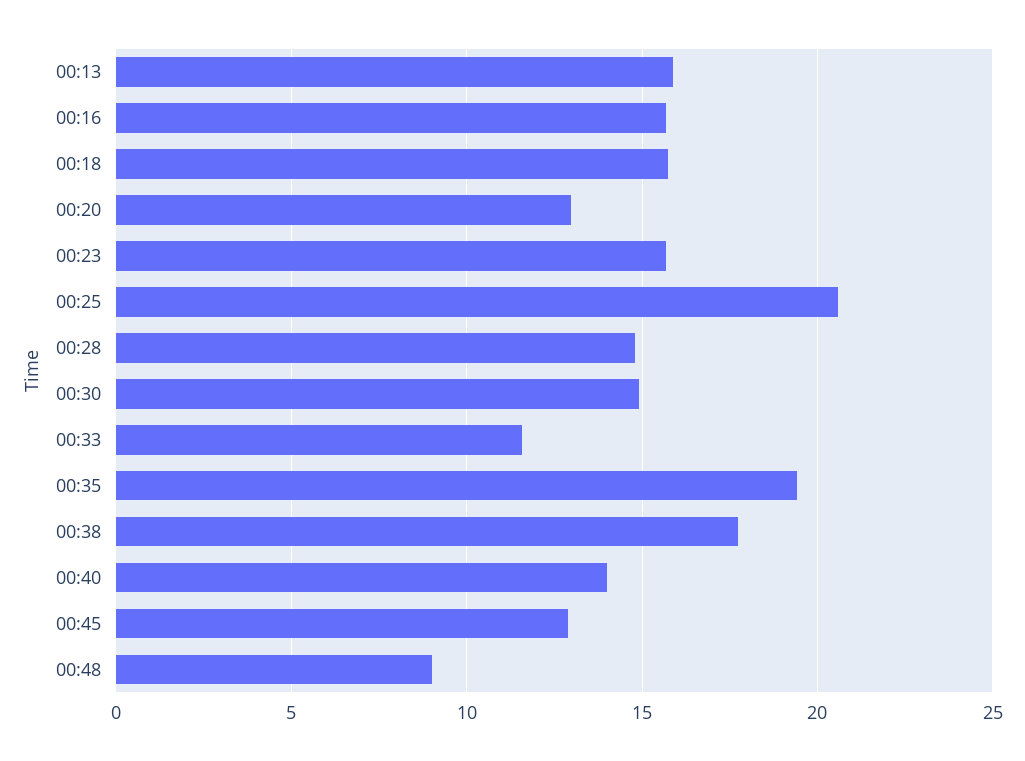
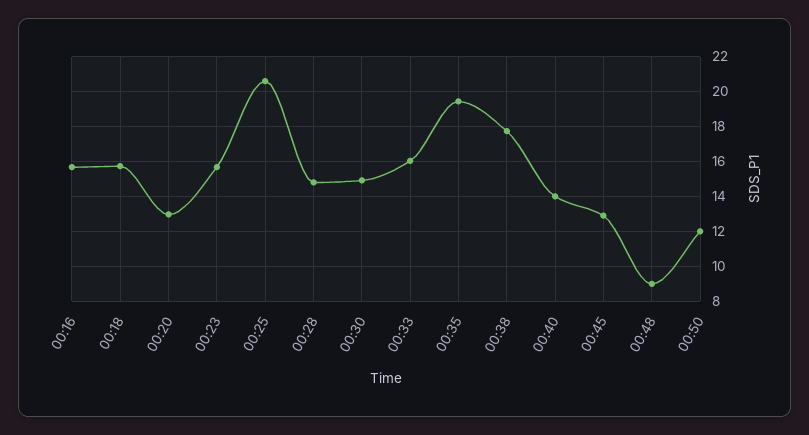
00:13: 16 -> none
00:33: 11.5 -> 16
00:50: none -> 12

